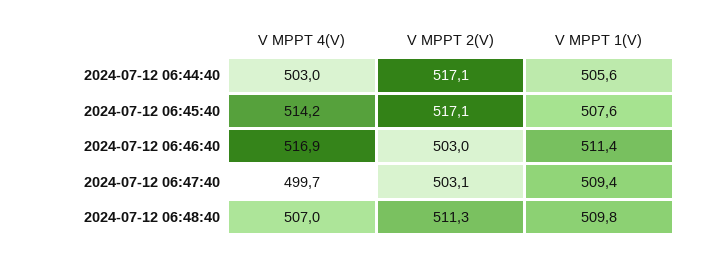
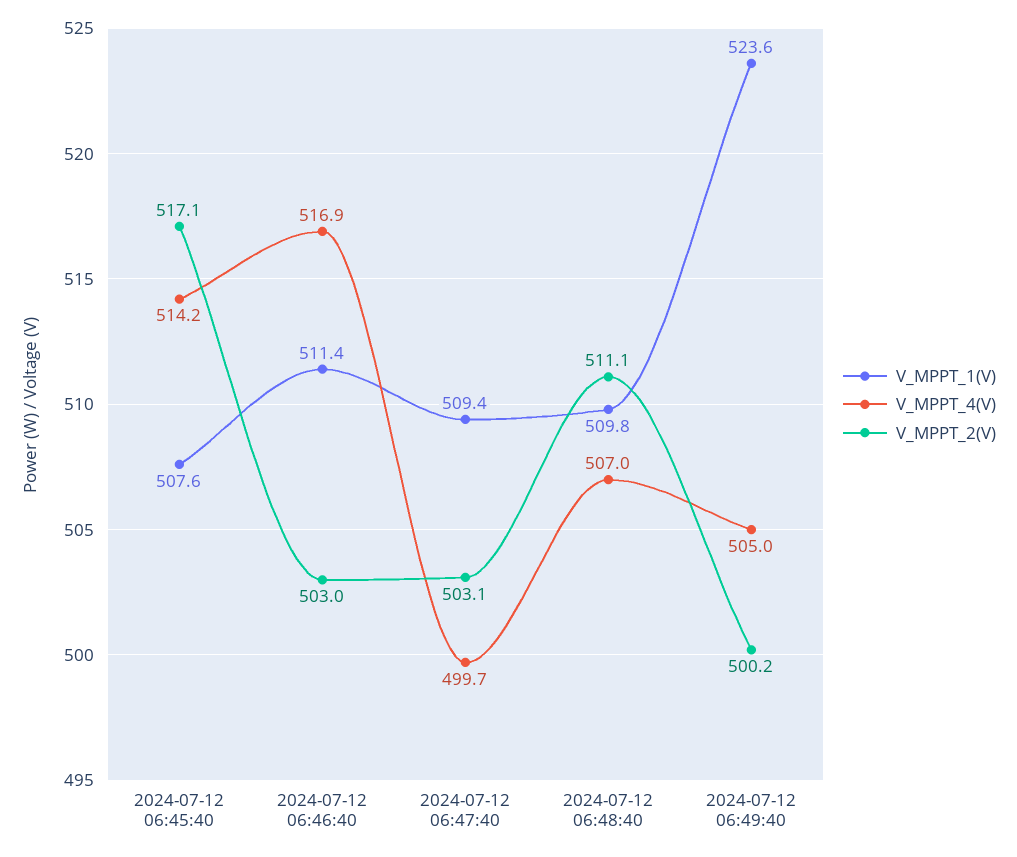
V MPPT 4(V), 2024-07-12 06:44:40: 503 -> none
V MPPT 2(V), 2024-07-12 06:44:40: 517.1 -> none
V MPPT 1(V), 2024-07-12 06:44:40: 505.6 -> none
V MPPT 2(V), 2024-07-12 06:48:40: 511.3 -> 511.1
V MPPT 1(V), 2024-07-12 06:49:40: none -> 523.6
V MPPT 4(V), 2024-07-12 06:49:40: none -> 505
V MPPT 2(V), 2024-07-12 06:49:40: none -> 500.2

